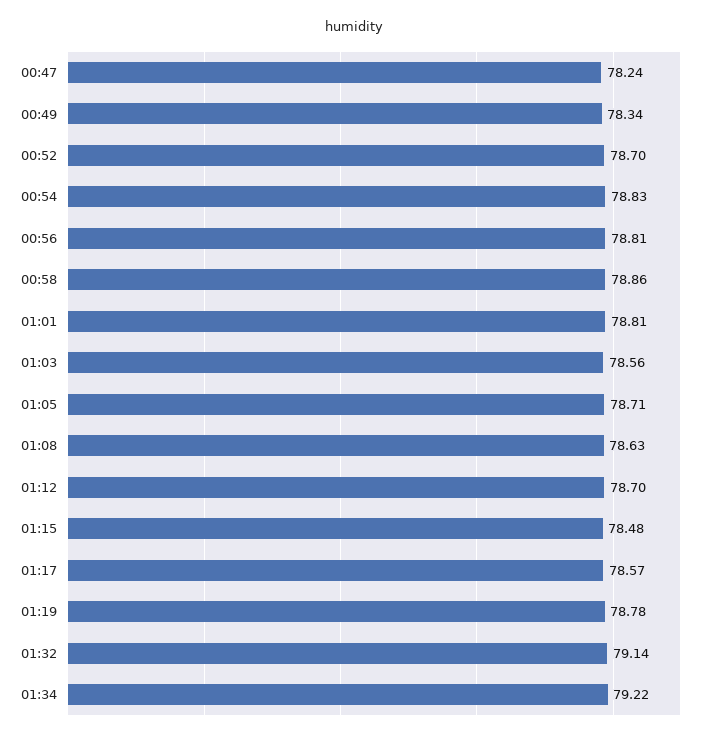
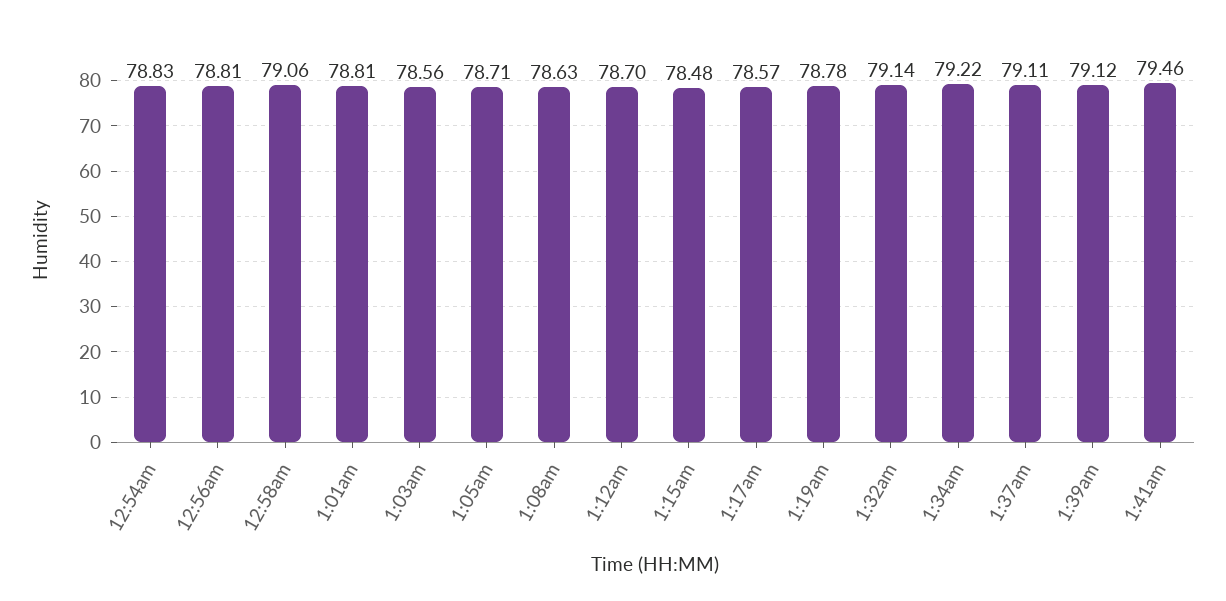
00:47: 78.24 -> none
00:49: 78.34 -> none
00:52: 78.7 -> none
00:58: 78.86 -> 79.06
1:37am: none -> 79.11
1:39am: none -> 79.12
1:41am: none -> 79.46

